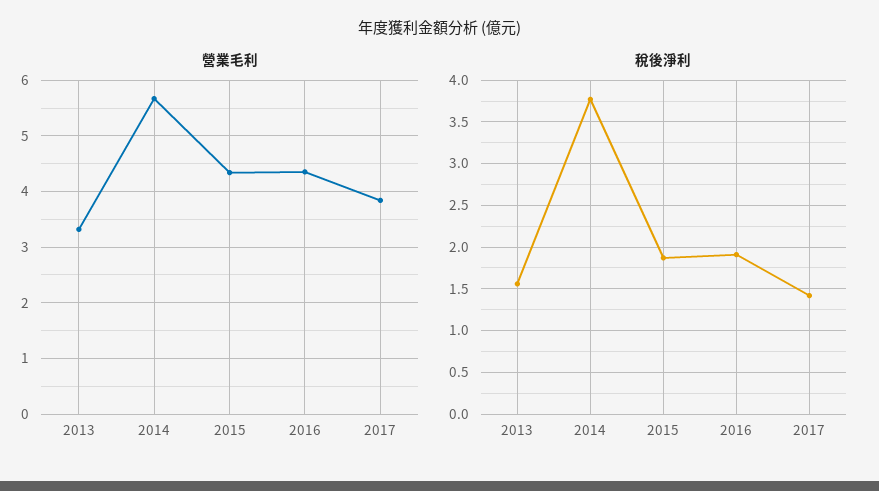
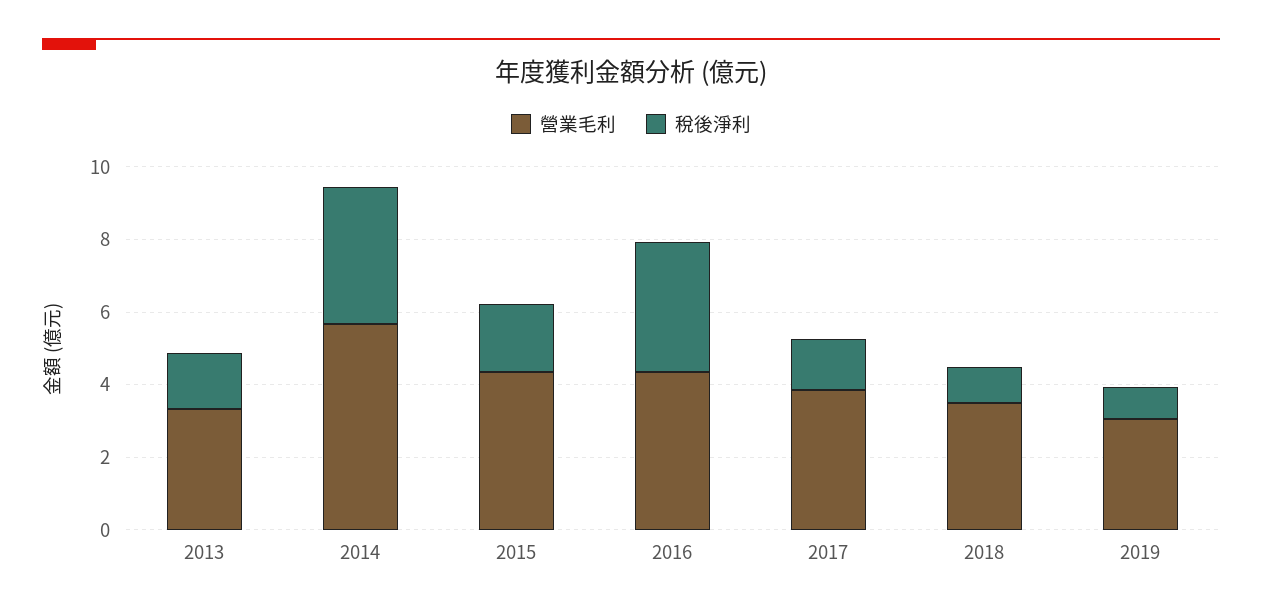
稅後淨利, 2016: 1.9 -> 3.5
營業毛利, 2018: none -> 3.5
稅後淨利, 2018: none -> 1
營業毛利, 2019: none -> 3
稅後淨利, 2019: none -> 1

